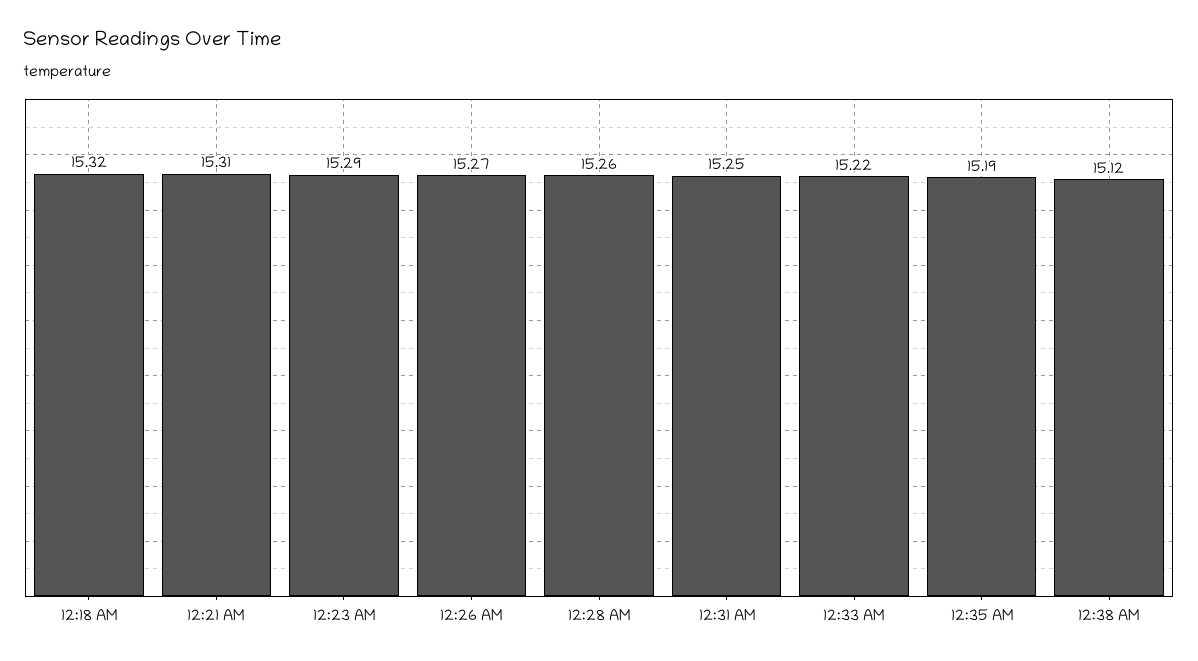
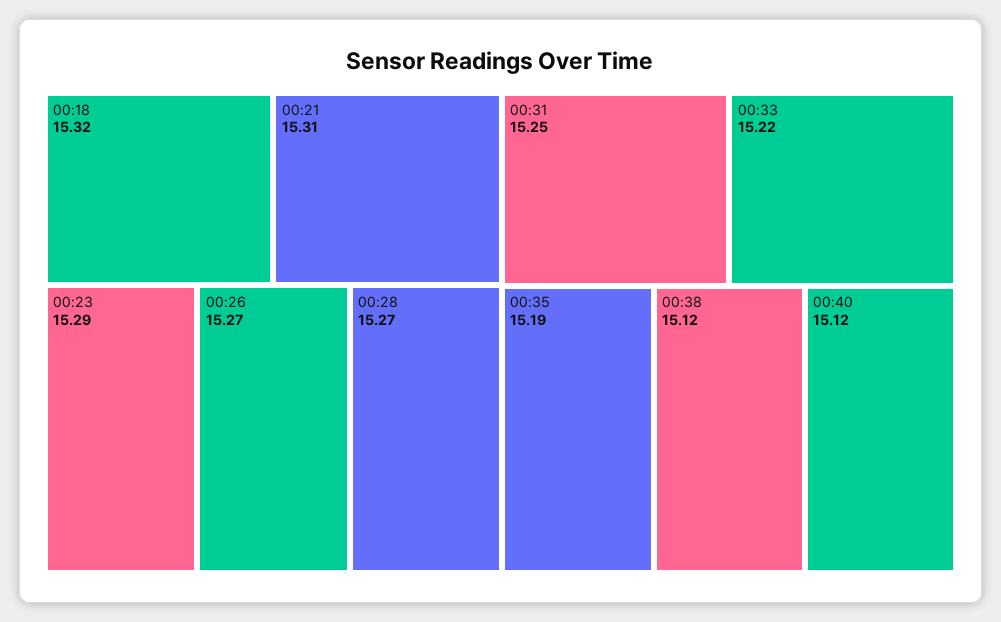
12:28 AM: 15.26 -> 15.27
00:40: none -> 15.12

